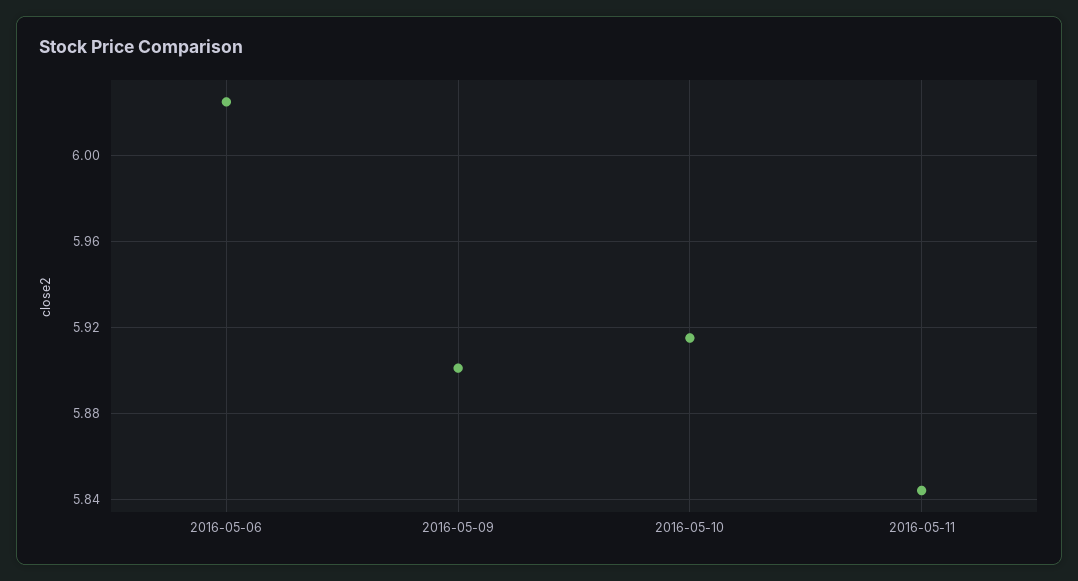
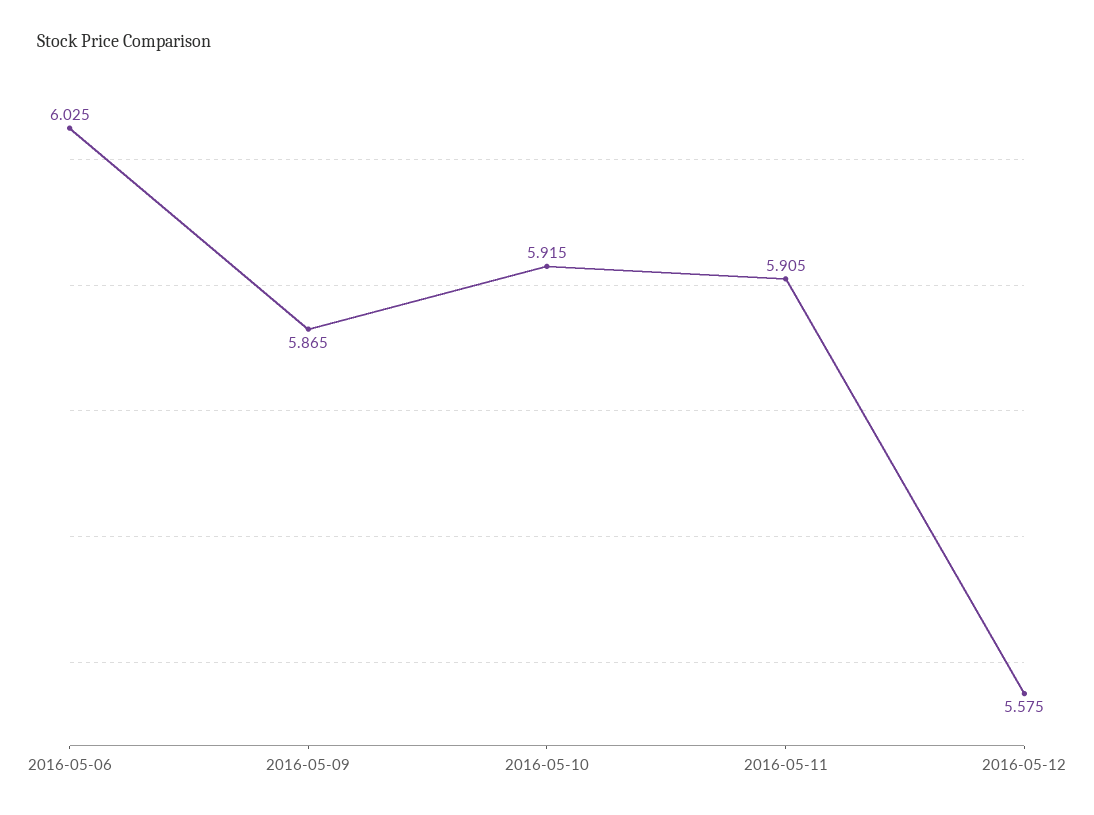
2016-05-09: 5.9 -> 5.865
2016-05-11: 5.845 -> 5.905
2016-05-12: none -> 5.575

